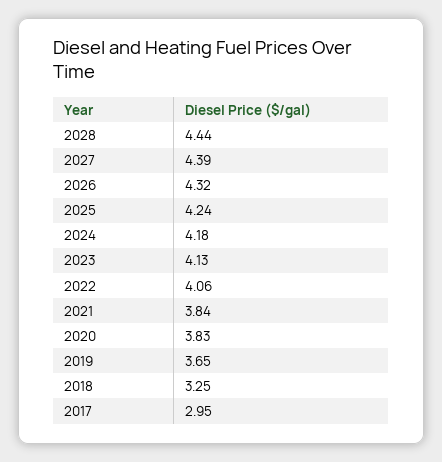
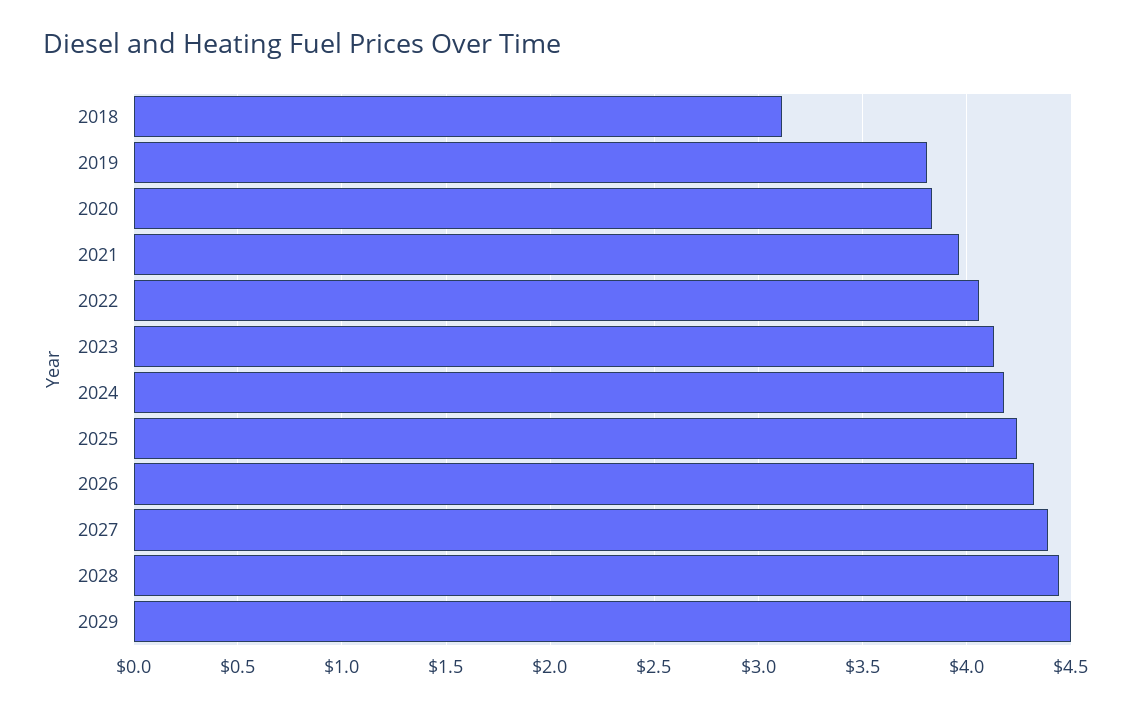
2021: 3.84 -> 3.95
2019: 3.65 -> 3.8
2018: 3.25 -> 3.1
2017: 2.95 -> none
2029: none -> 4.5

